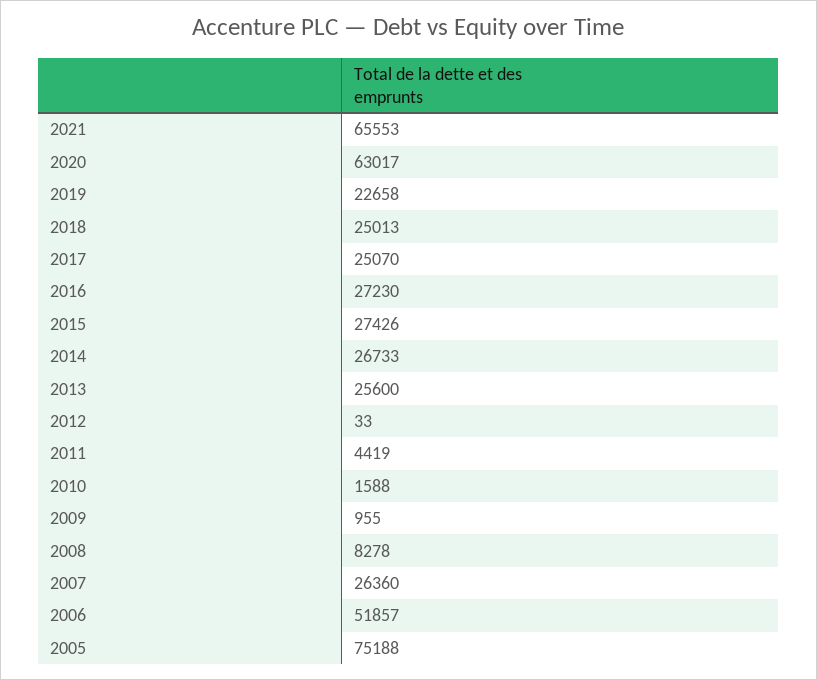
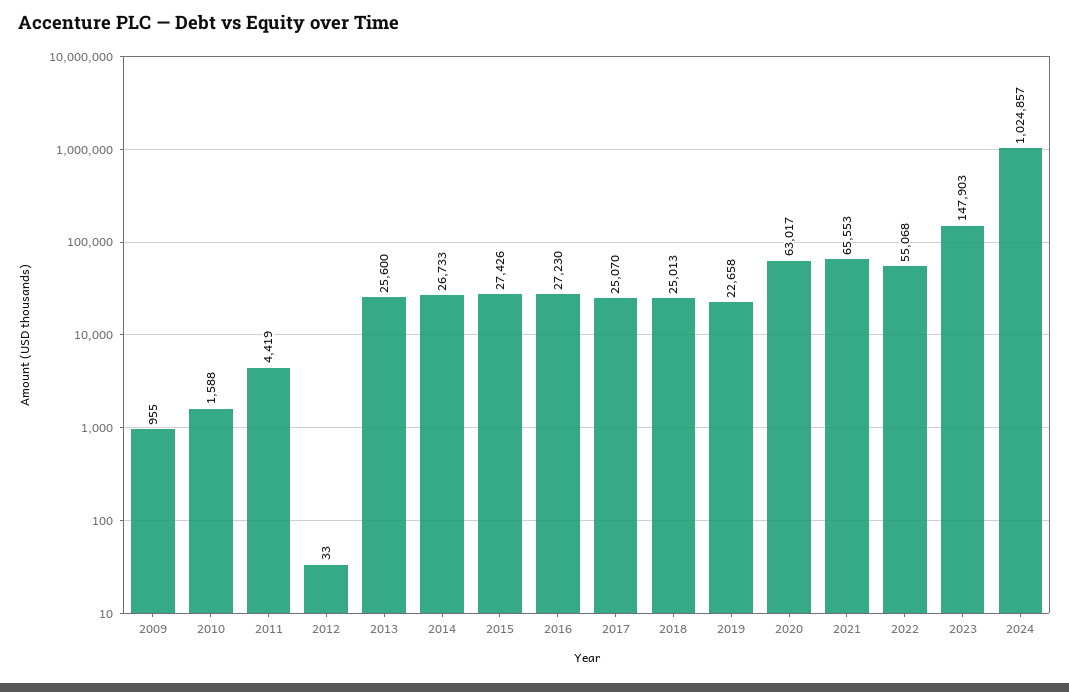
2008: 8278 -> none
2007: 26360 -> none
2006: 51857 -> none
2005: 75188 -> none
2022: none -> 55068
2023: none -> 147903
2024: none -> 1024857

